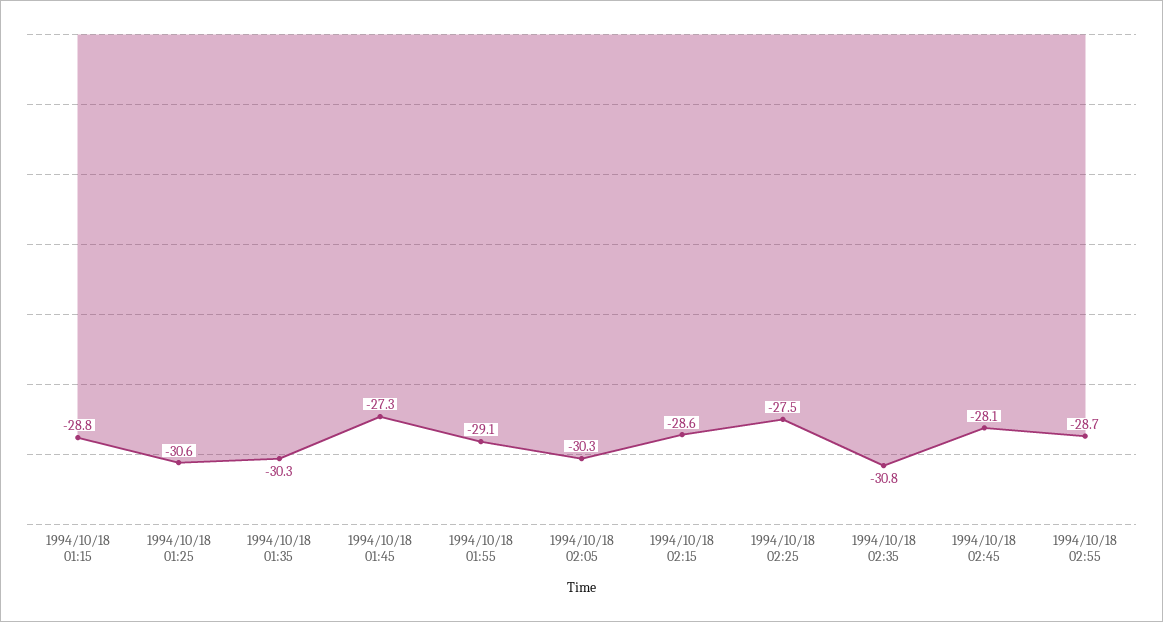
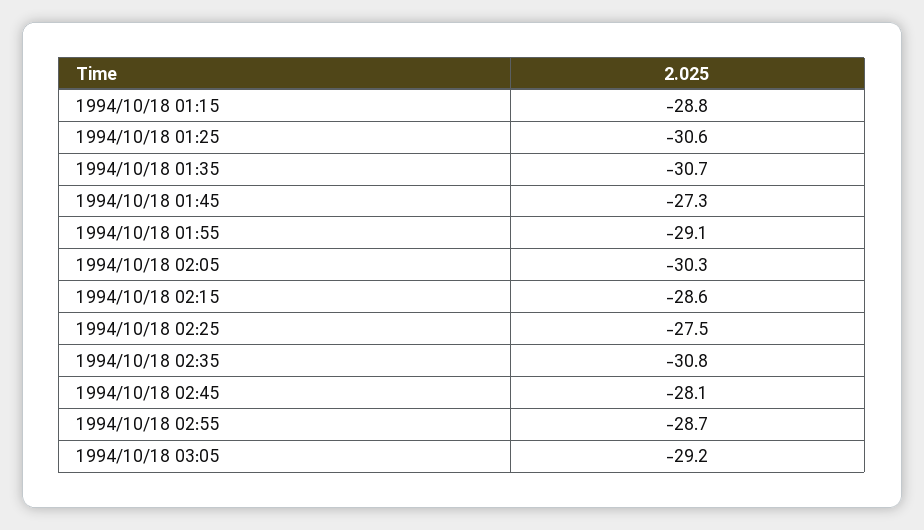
1994/10/18 01:35: -30.3 -> -30.7
1994/10/18 03:05: none -> -29.2

